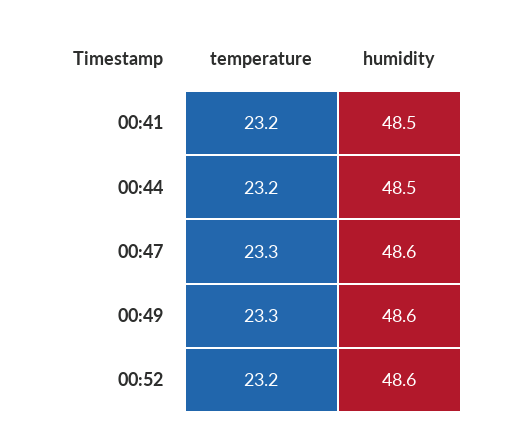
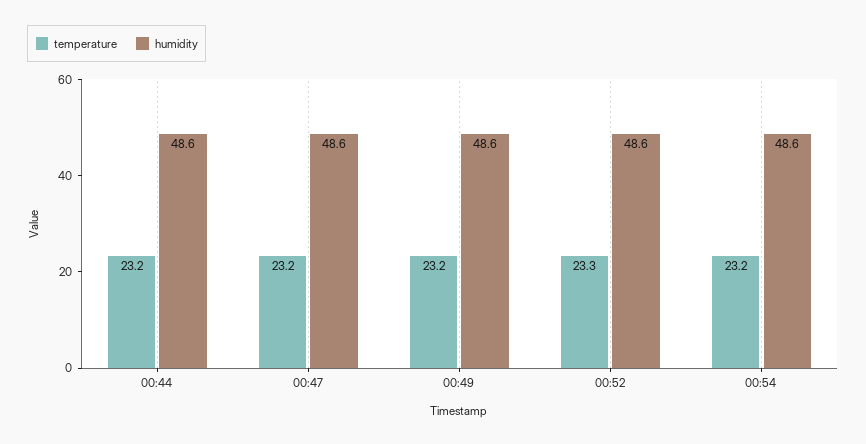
temperature, 00:41: 23.2 -> none
humidity, 00:41: 48.5 -> none
humidity, 00:44: 48.5 -> 48.6
temperature, 00:47: 23.3 -> 23.2
temperature, 00:49: 23.3 -> 23.2
temperature, 00:52: 23.2 -> 23.3
temperature, 00:54: none -> 23.2
humidity, 00:54: none -> 48.6

